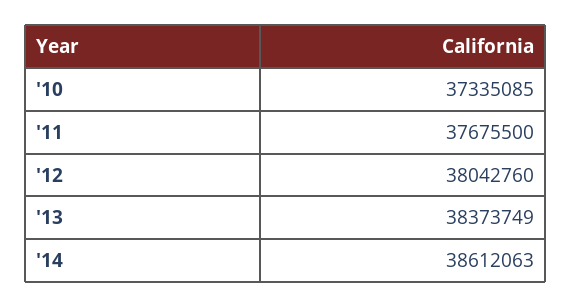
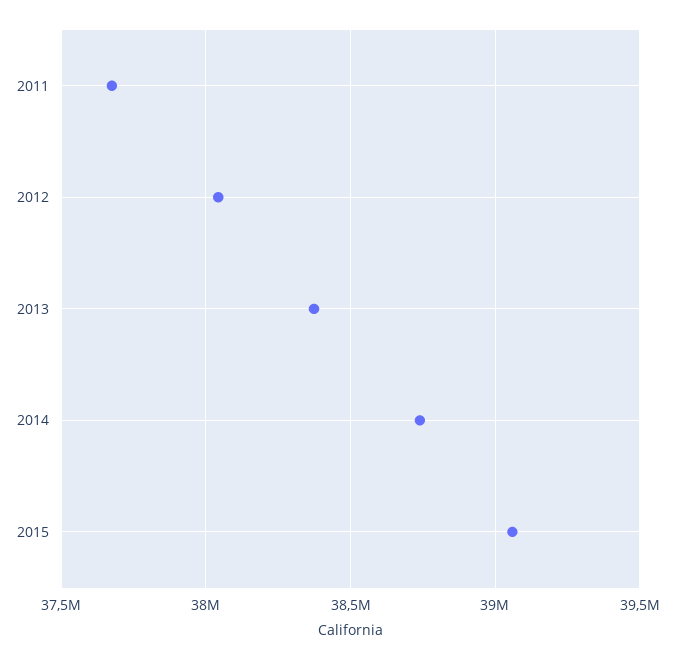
'10: 37335085 -> none
'14: 38612063 -> 38750000
2015: none -> 39050000

